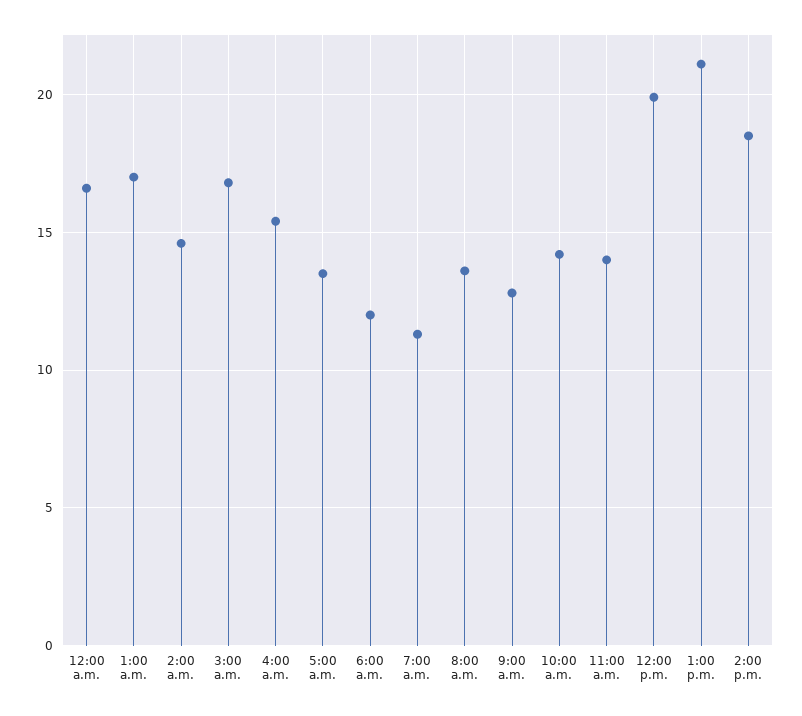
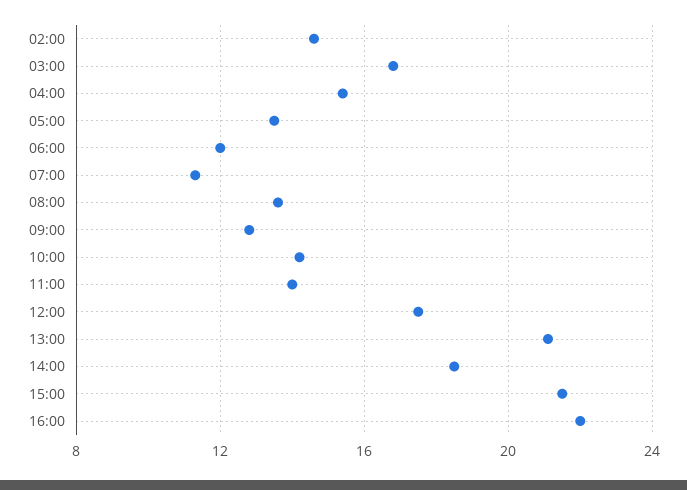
12:00 a.m.: 16.5 -> none
1:00 a.m.: 17 -> none
12:00 p.m.: 20 -> 17.5
15:00: none -> 21.5
16:00: none -> 22

